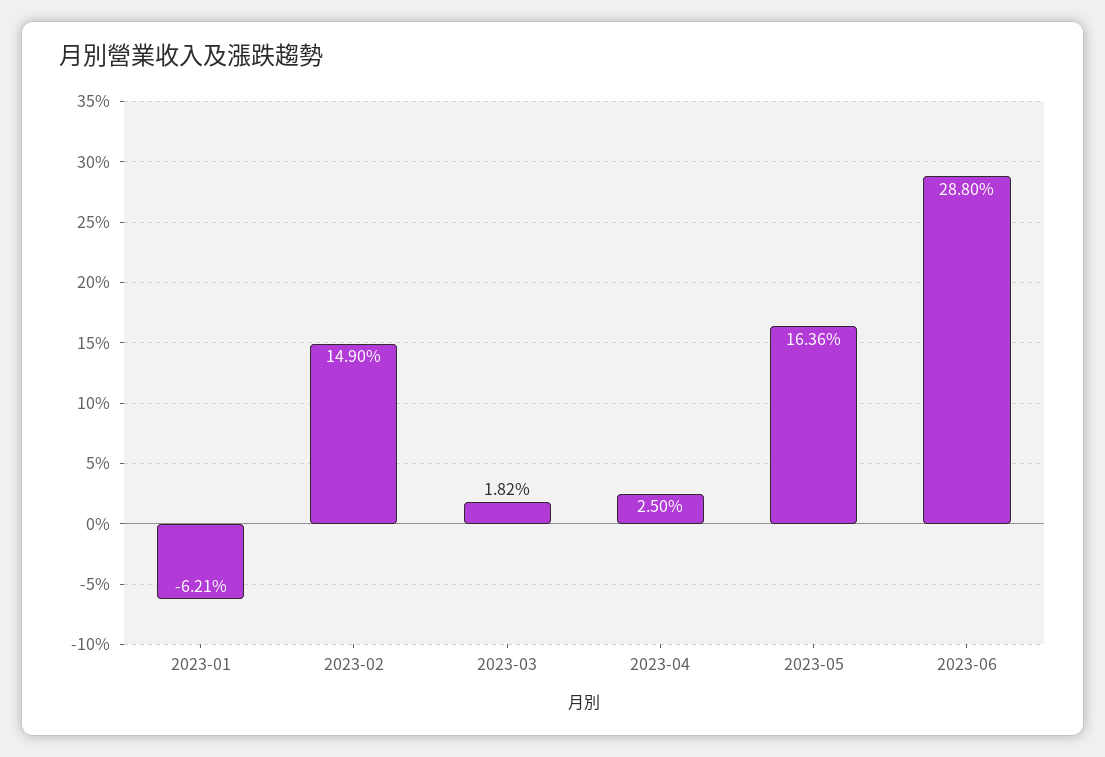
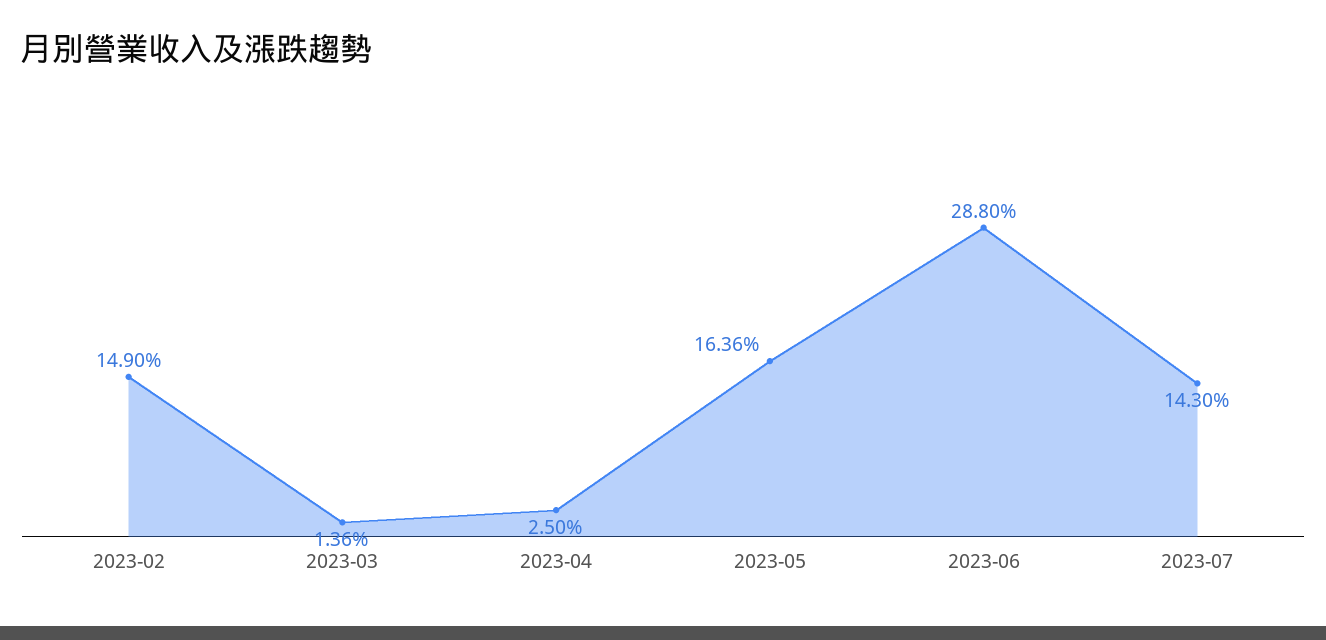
2023-01: -6.21 -> none
2023-03: 1.82 -> 1.36
2023-07: none -> 14.3

